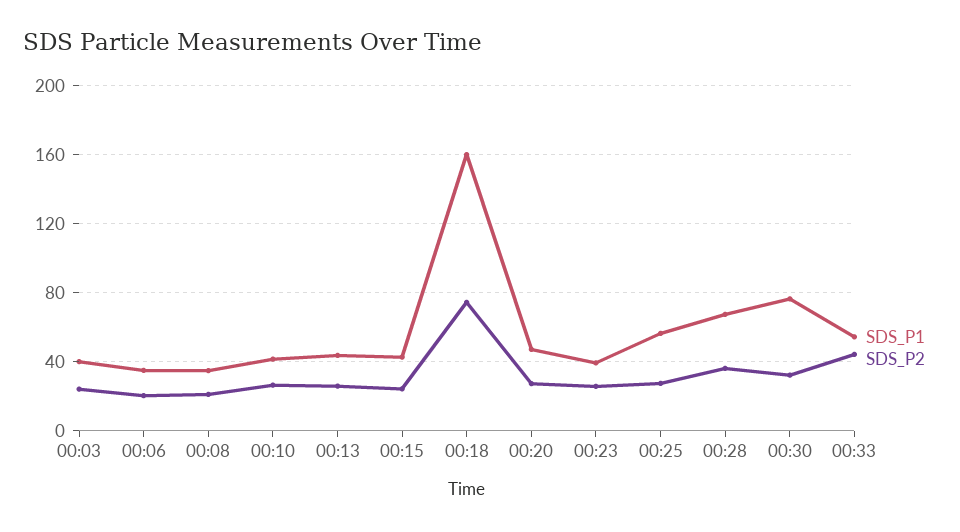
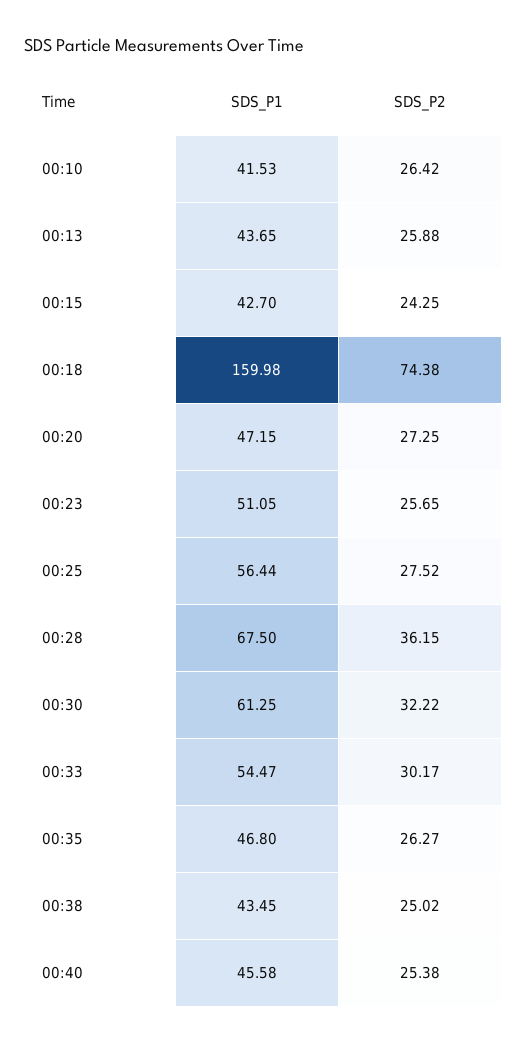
SDS_P1, 00:03: 40 -> none
SDS_P2, 00:03: 25 -> none
SDS_P1, 00:06: 35 -> none
SDS_P2, 00:06: 20 -> none
SDS_P1, 00:08: 35 -> none
SDS_P2, 00:08: 20 -> none
SDS_P1, 00:23: 40 -> 51.05
SDS_P1, 00:30: 75 -> 61.25
SDS_P2, 00:33: 45 -> 30.17
SDS_P1, 00:35: none -> 46.8
SDS_P2, 00:35: none -> 26.27
SDS_P1, 00:38: none -> 43.45
SDS_P2, 00:38: none -> 25.02
SDS_P1, 00:40: none -> 45.58
SDS_P2, 00:40: none -> 25.38

